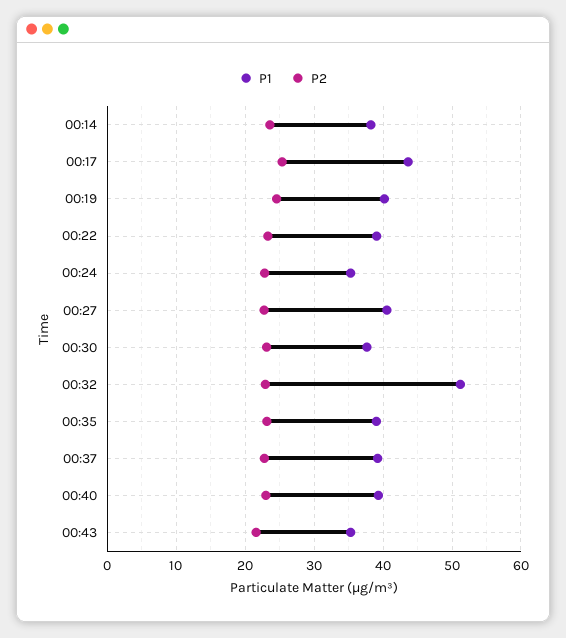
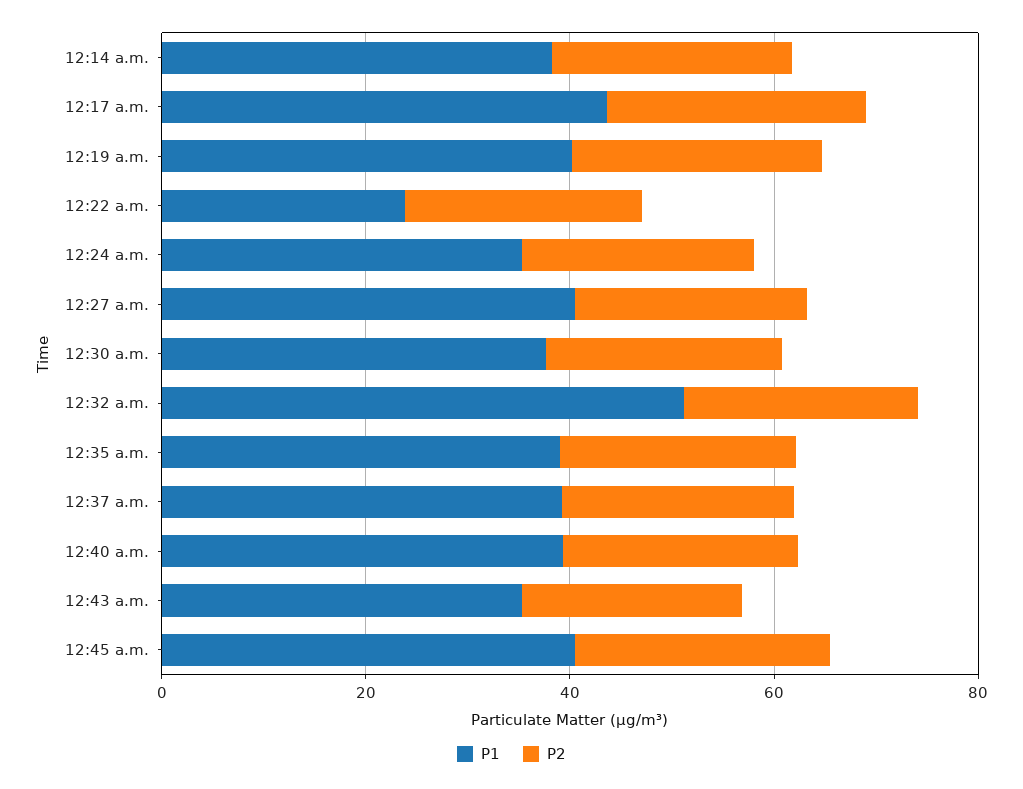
P1, 00:22: 39 -> 25
P1, 12:45 a.m.: none -> 40
P2, 12:45 a.m.: none -> 25

